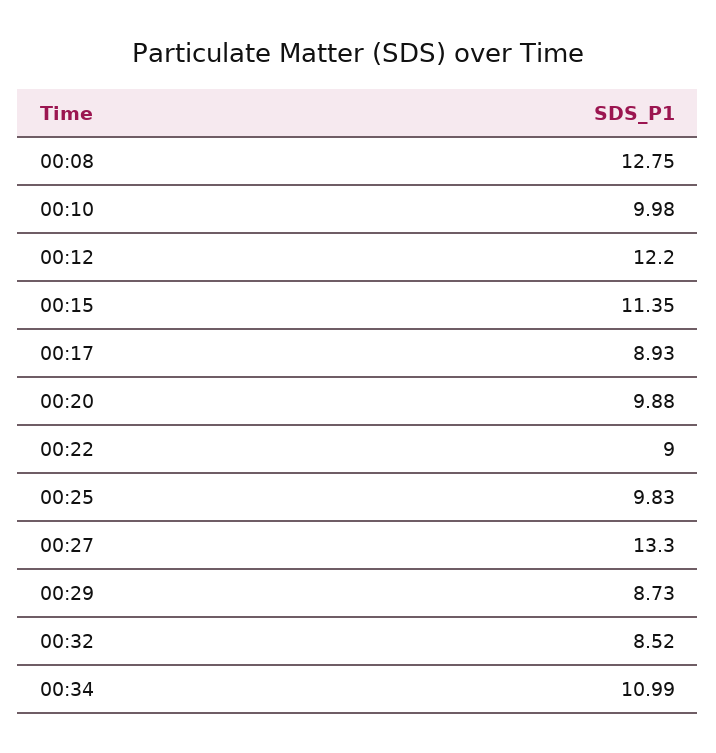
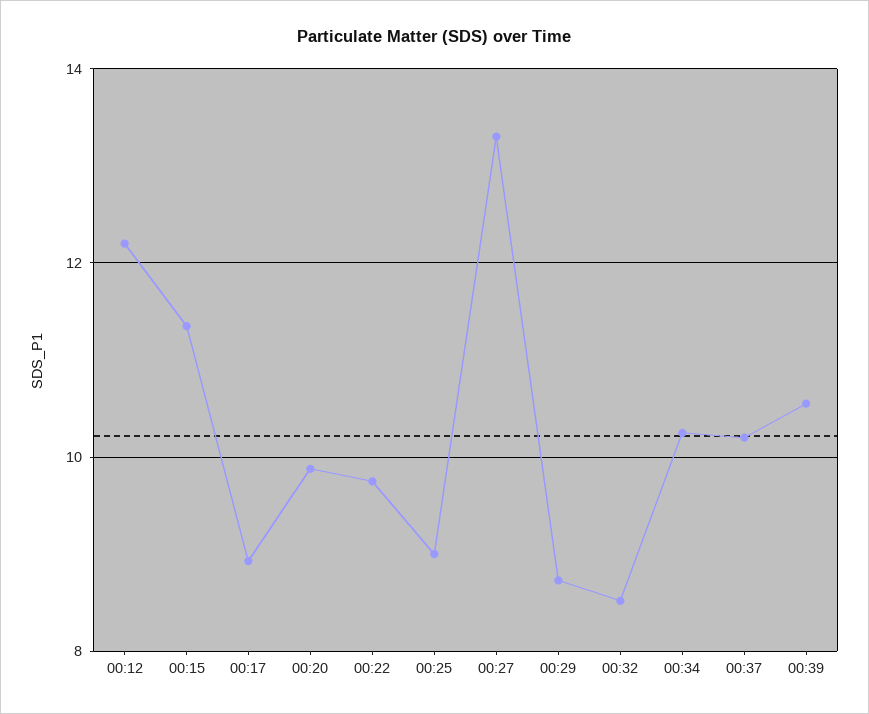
00:08: 12.75 -> none
00:10: 9.98 -> none
00:22: 9 -> 9.8
00:25: 9.83 -> 9
00:34: 10.99 -> 10.2
00:37: none -> 10.2
00:39: none -> 10.6

